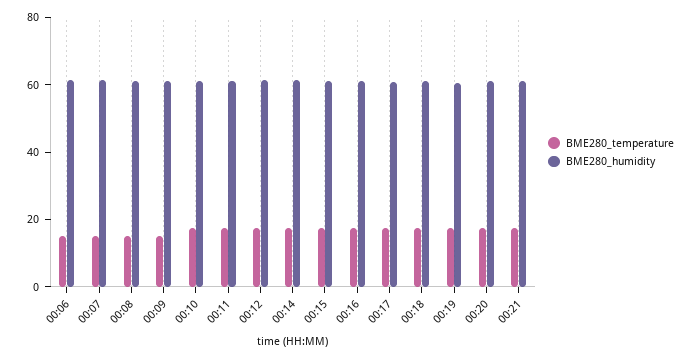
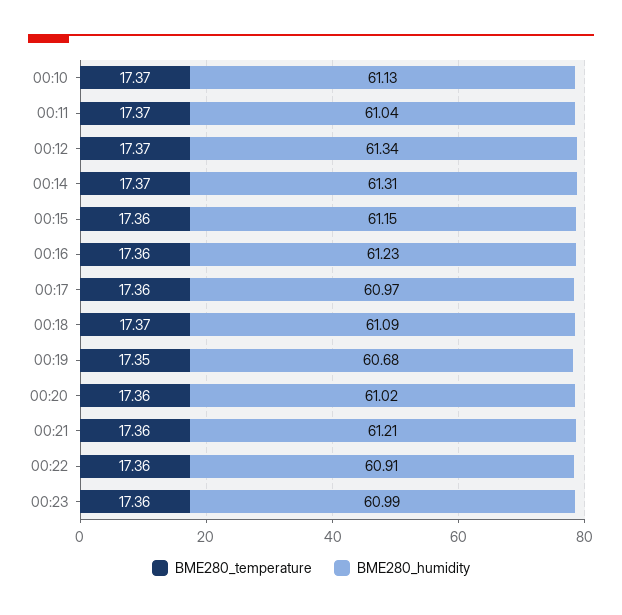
BME280_temperature, 00:06: 15 -> none
BME280_humidity, 00:06: 60 -> none
BME280_temperature, 00:07: 15 -> none
BME280_humidity, 00:07: 60 -> none
BME280_temperature, 00:08: 15 -> none
BME280_humidity, 00:08: 60 -> none
BME280_temperature, 00:09: 15 -> none
BME280_humidity, 00:09: 60 -> none
BME280_temperature, 00:22: none -> 17.36
BME280_humidity, 00:22: none -> 60.91
BME280_temperature, 00:23: none -> 17.36
BME280_humidity, 00:23: none -> 60.99

